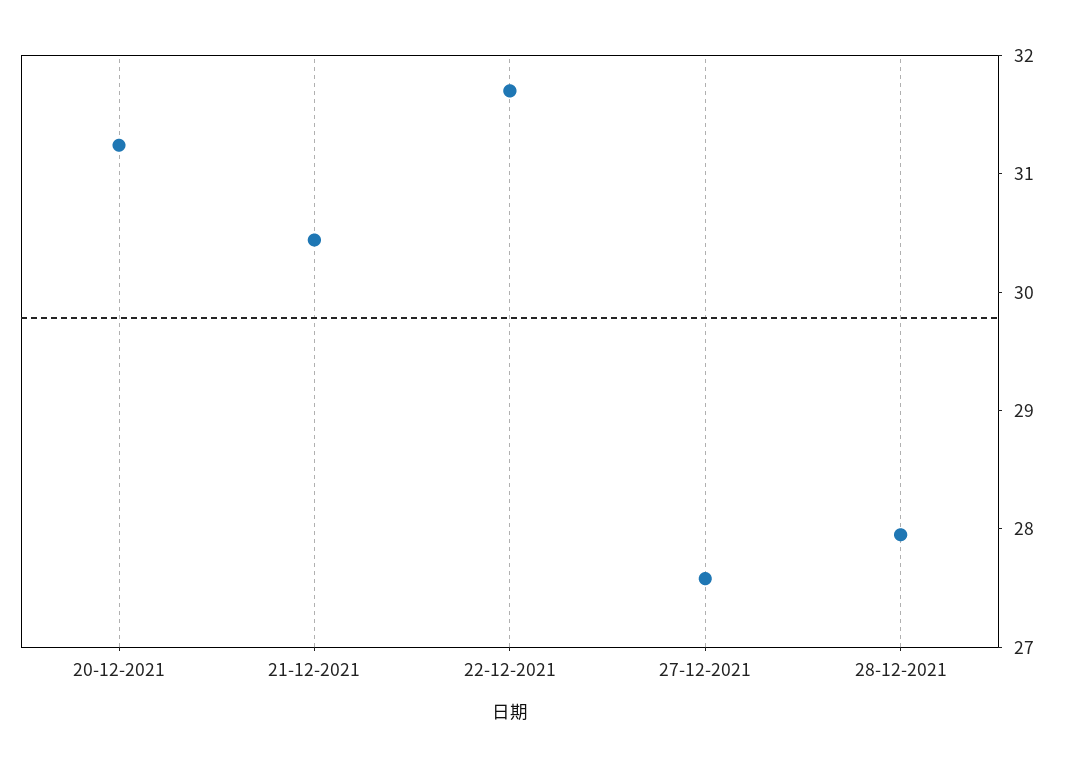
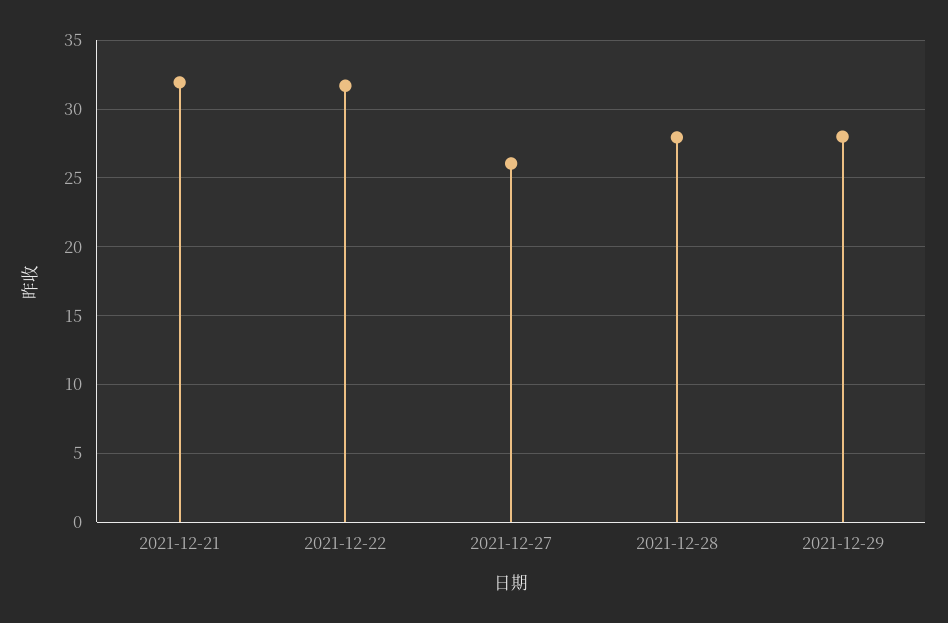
20-12-2021: 31.2 -> none
21-12-2021: 30.4 -> 32
27-12-2021: 27.6 -> 26
2021-12-29: none -> 28

